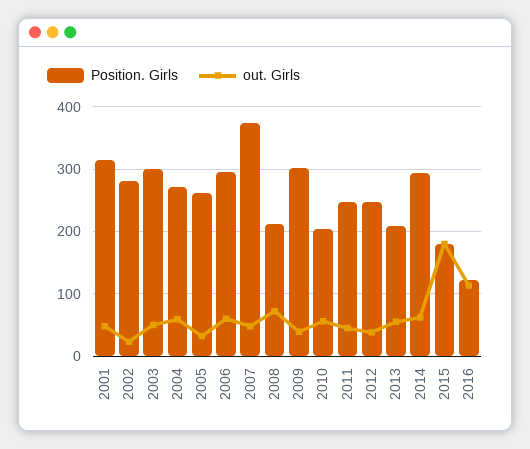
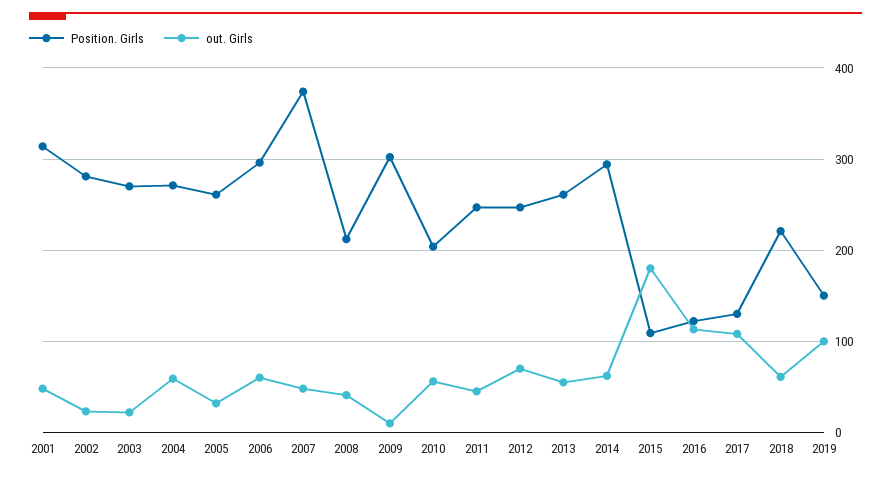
Position. Girls, 2003: 300 -> 270
out. Girls, 2003: 50 -> 20
out. Girls, 2008: 70 -> 40
out. Girls, 2009: 40 -> 10
out. Girls, 2012: 40 -> 70
Position. Girls, 2013: 210 -> 260
Position. Girls, 2015: 180 -> 110
Position. Girls, 2017: none -> 130
out. Girls, 2017: none -> 110
Position. Girls, 2018: none -> 220
out. Girls, 2018: none -> 60
Position. Girls, 2019: none -> 150
out. Girls, 2019: none -> 100

